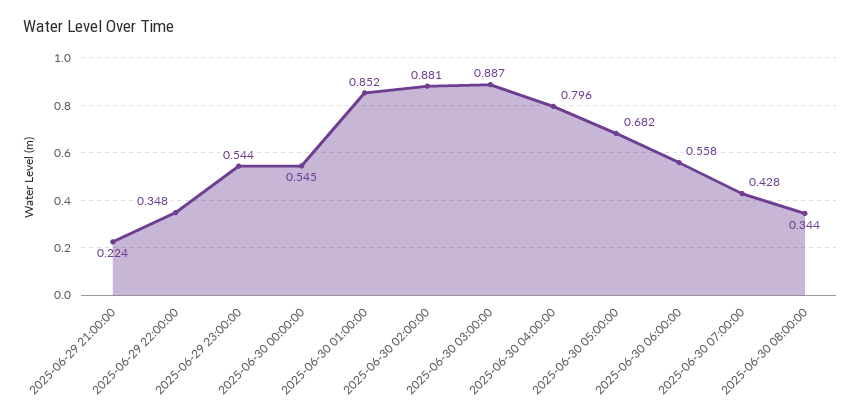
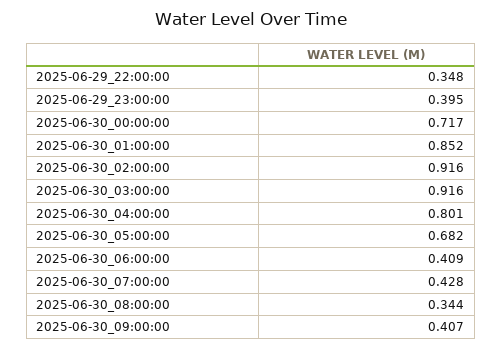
2025-06-29 21:00:00: 0.224 -> none
2025-06-29 23:00:00: 0.544 -> 0.395
2025-06-30 00:00:00: 0.545 -> 0.717
2025-06-30 02:00:00: 0.881 -> 0.916
2025-06-30 03:00:00: 0.887 -> 0.916
2025-06-30 04:00:00: 0.796 -> 0.801
2025-06-30 06:00:00: 0.558 -> 0.409
2025-06-30_09:00:00: none -> 0.407

